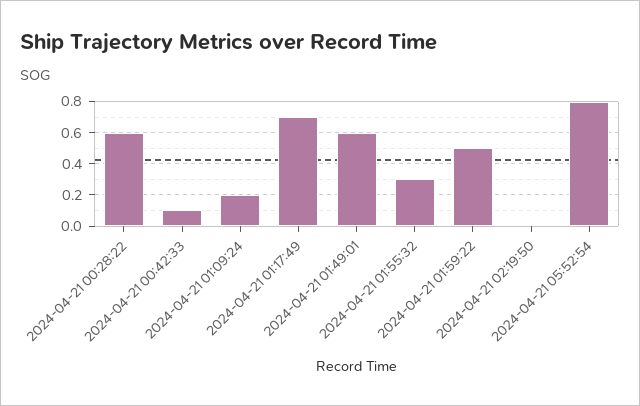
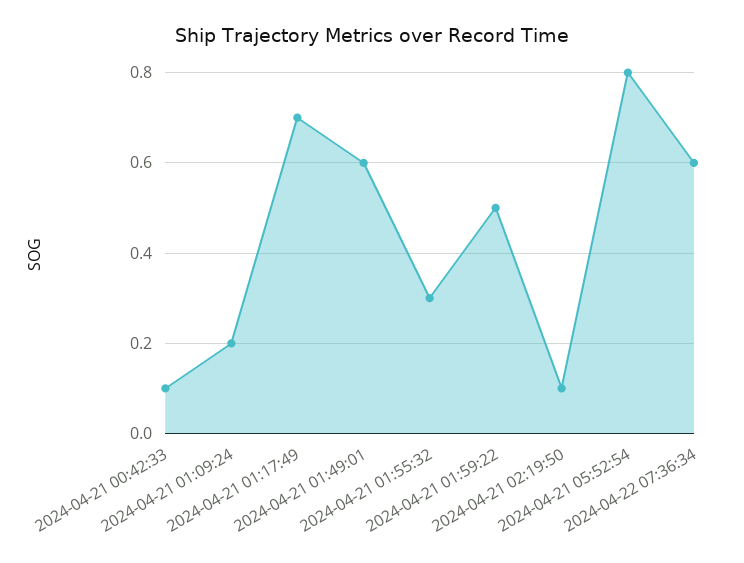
2024-04-21 00:28:22: 0.6 -> none
2024-04-21 02:19:50: 0 -> 0.1
2024-04-22 07:36:34: none -> 0.6

